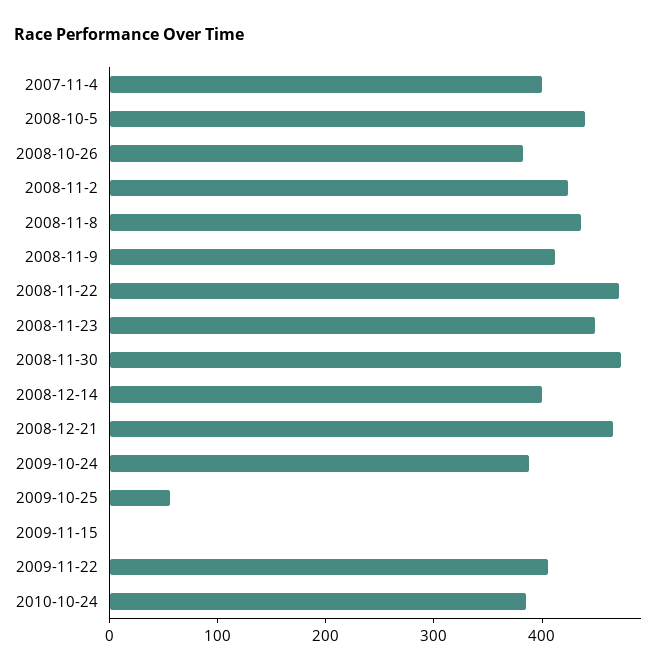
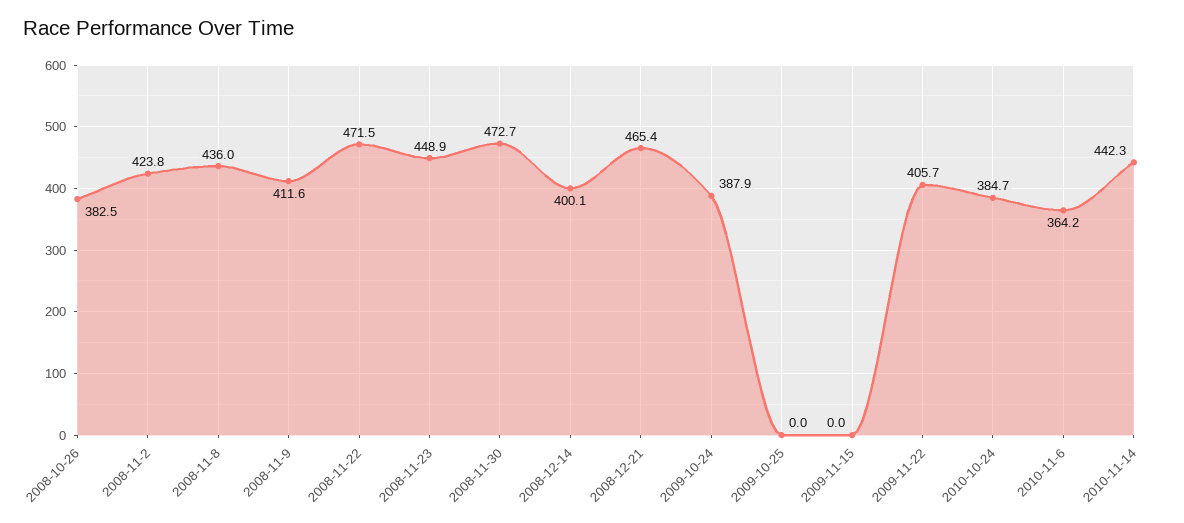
2007-11-4: 400 -> none
2008-10-5: 440 -> none
2009-10-25: 60 -> 0
2010-11-6: none -> 364.2
2010-11-14: none -> 442.3

